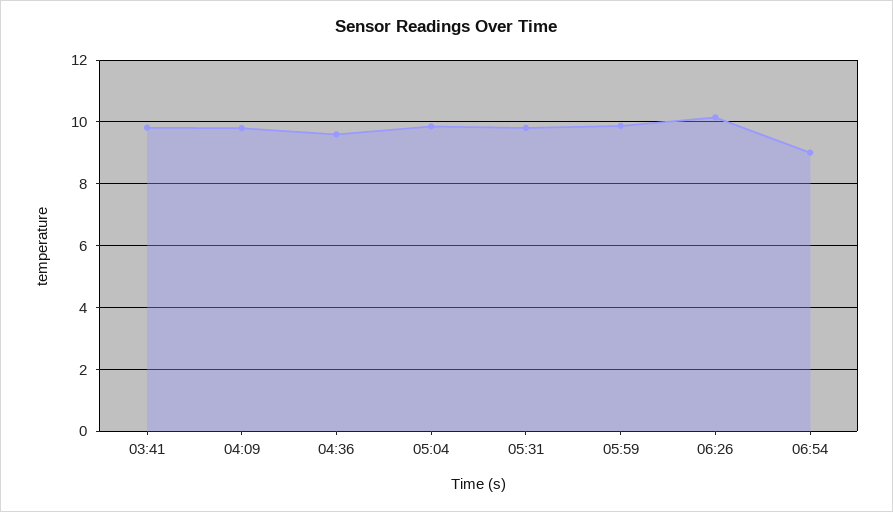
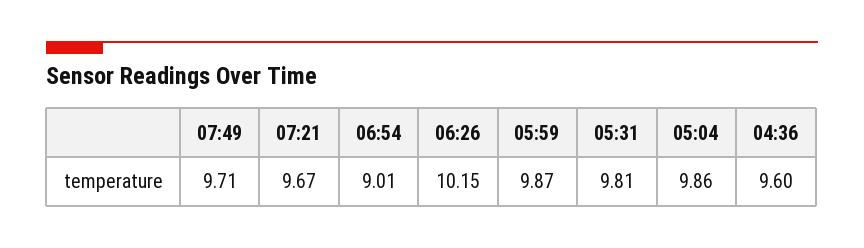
03:41: 9.8 -> none
04:09: 9.8 -> none
07:49: none -> 9.71
07:21: none -> 9.67

